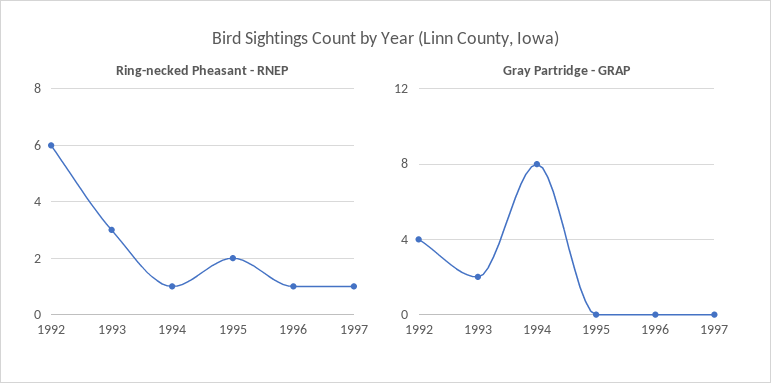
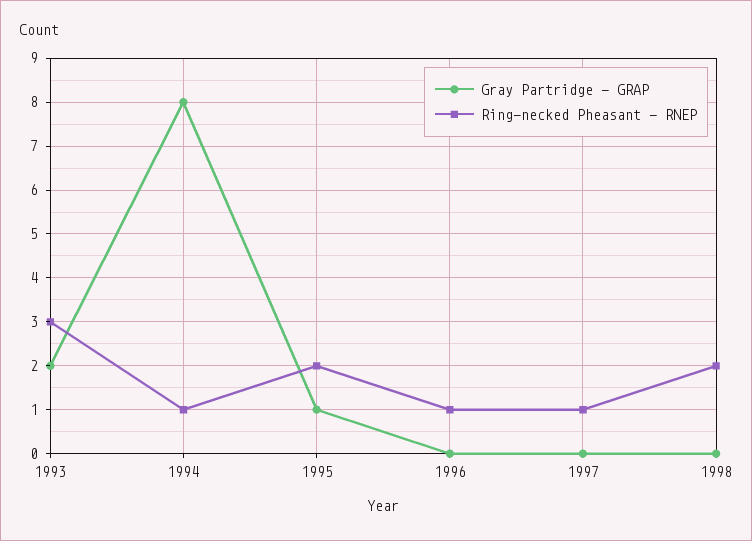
Ring-necked Pheasant - RNEP, 1992: 6 -> none
Gray Partridge - GRAP, 1992: 4 -> none
Gray Partridge - GRAP, 1995: 0 -> 1
Gray Partridge - GRAP, 1998: none -> 0
Ring-necked Pheasant - RNEP, 1998: none -> 2

